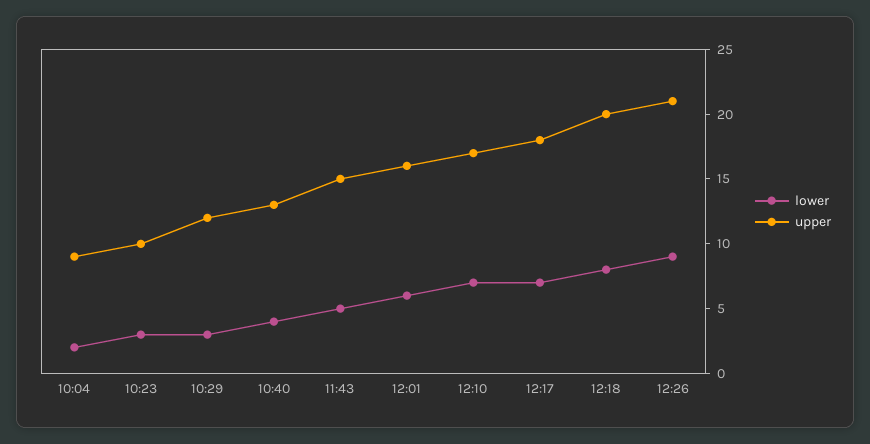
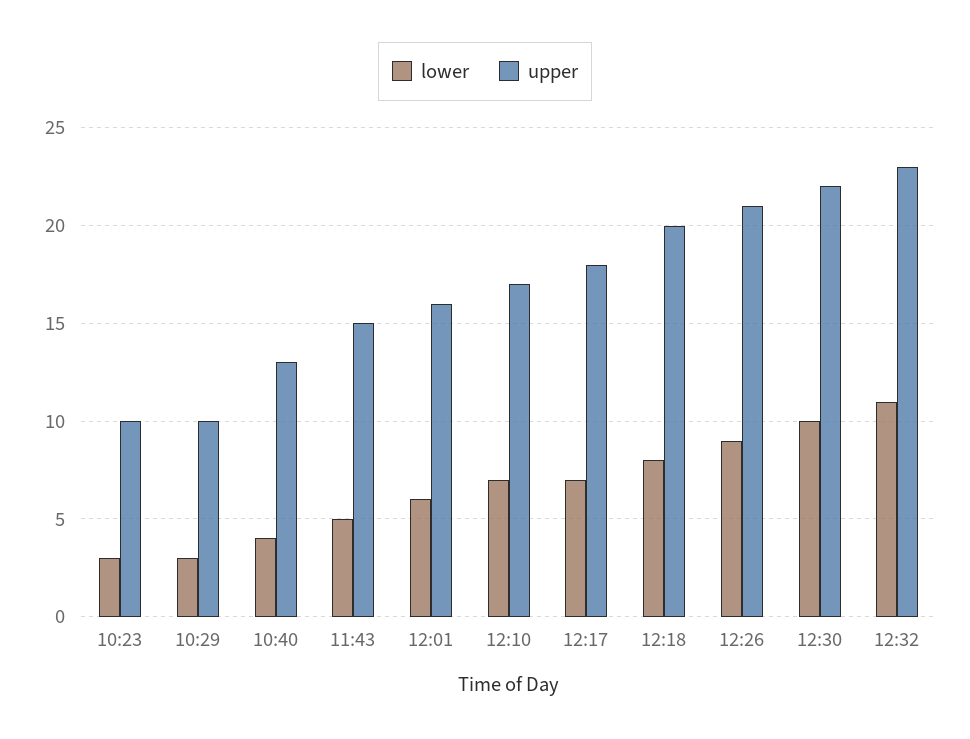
lower, 10:04: 2 -> none
upper, 10:04: 9 -> none
upper, 10:29: 12 -> 10
lower, 12:30: none -> 10
upper, 12:30: none -> 22
lower, 12:32: none -> 11
upper, 12:32: none -> 23

